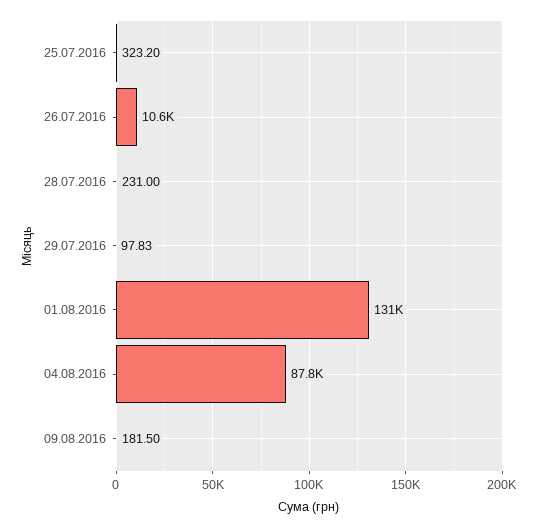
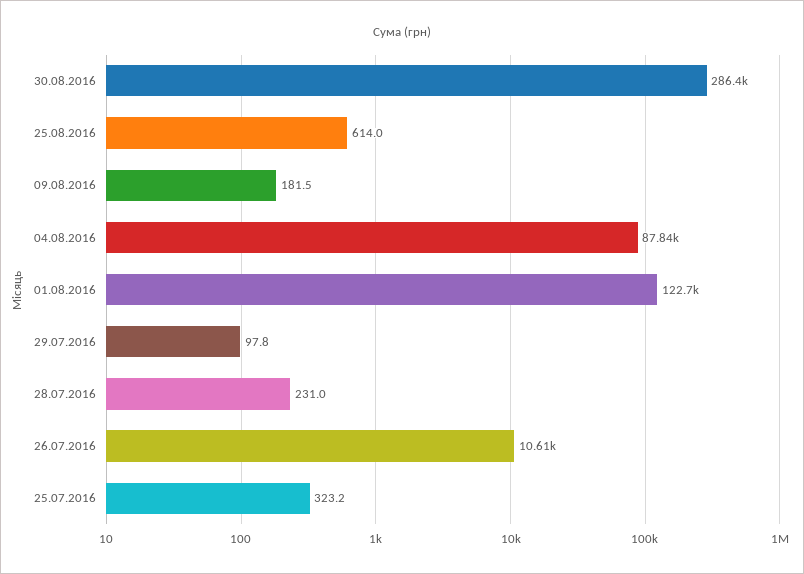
01.08.2016: 131000 -> 122700
30.08.2016: none -> 286400
25.08.2016: none -> 614

